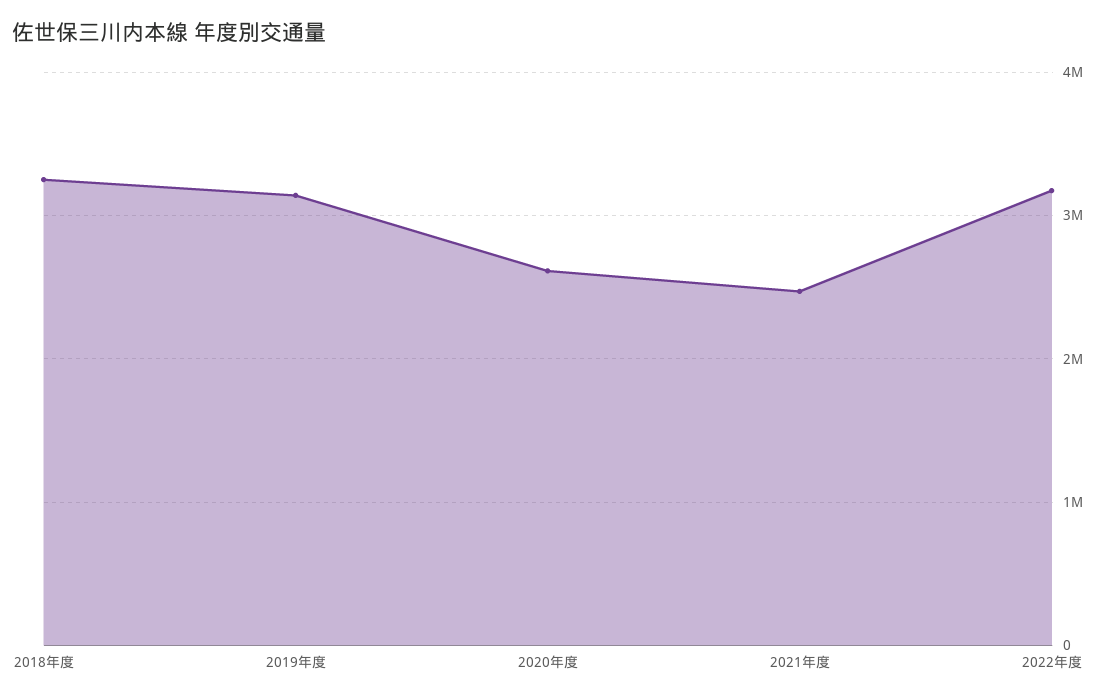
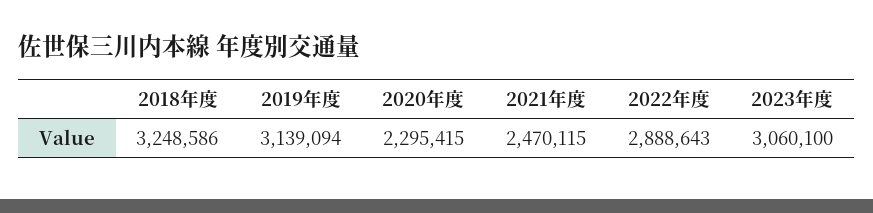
2020年度: 2600000 -> 2295415
2022年度: 3200000 -> 2888643
2023年度: none -> 3060100

